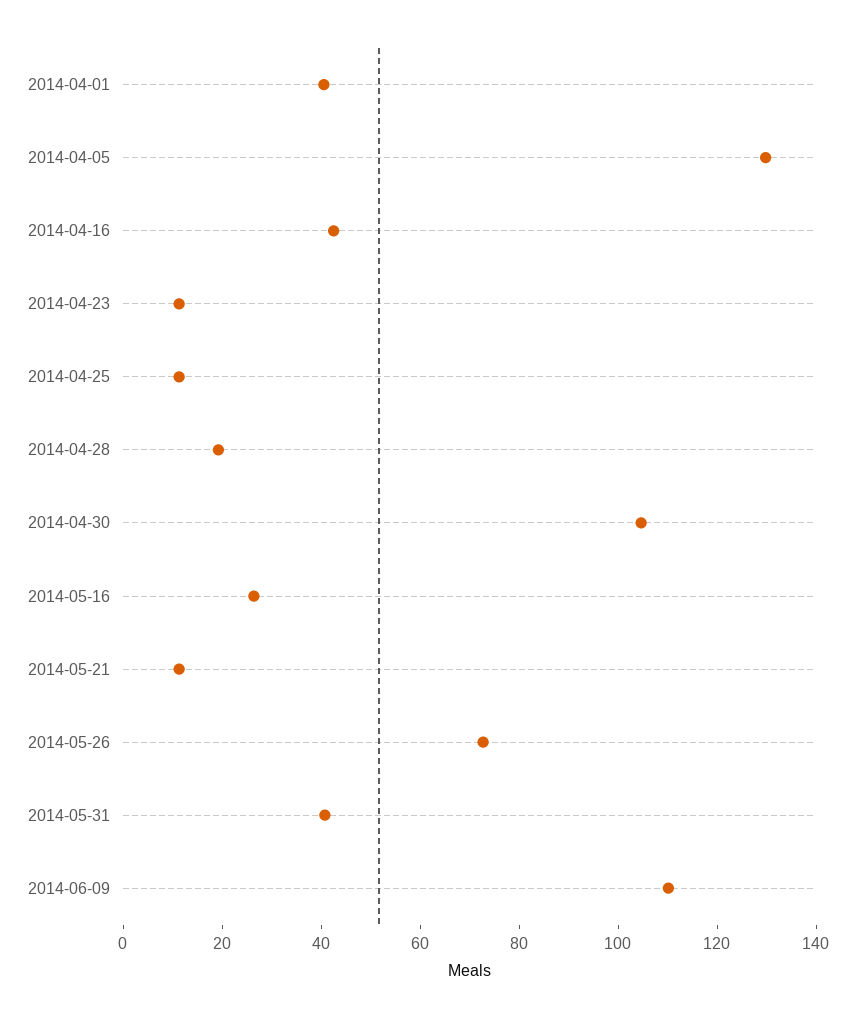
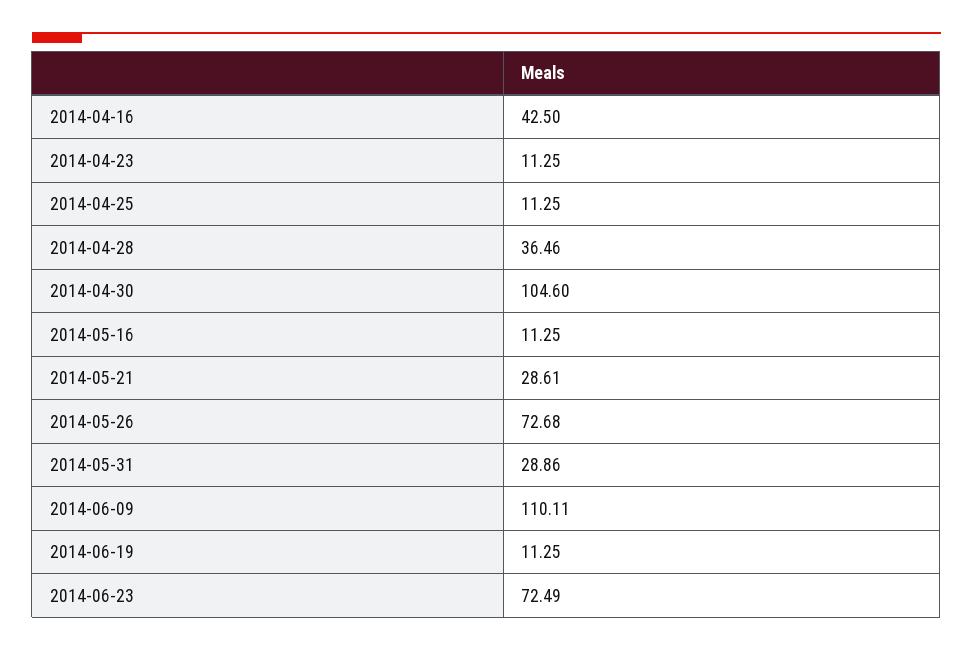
2014-04-01: 40 -> none
2014-04-05: 130 -> none
2014-04-28: 20 -> 36.46
2014-05-16: 25 -> 11.25
2014-05-21: 10 -> 28.61
2014-05-31: 40 -> 28.86
2014-06-19: none -> 11.25
2014-06-23: none -> 72.49

